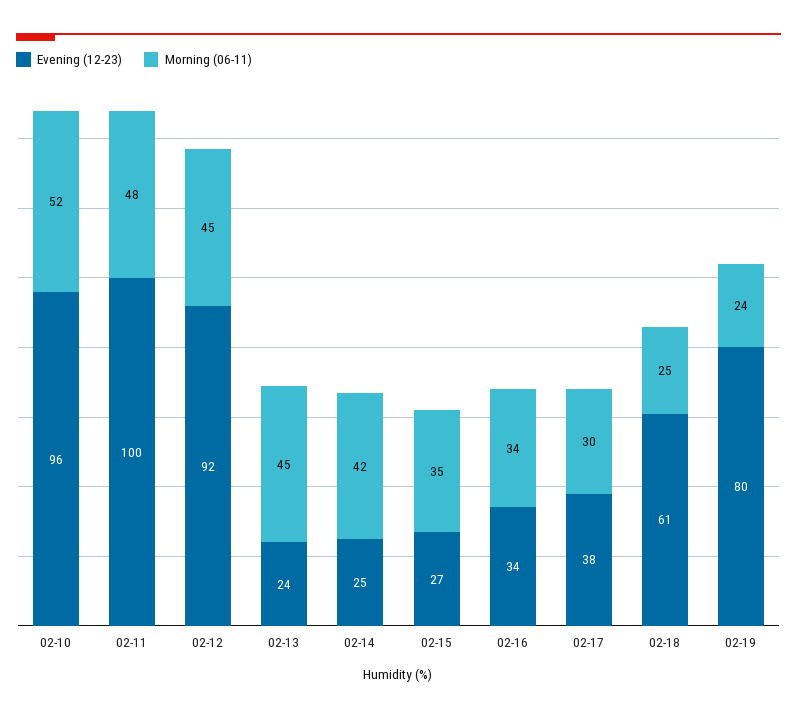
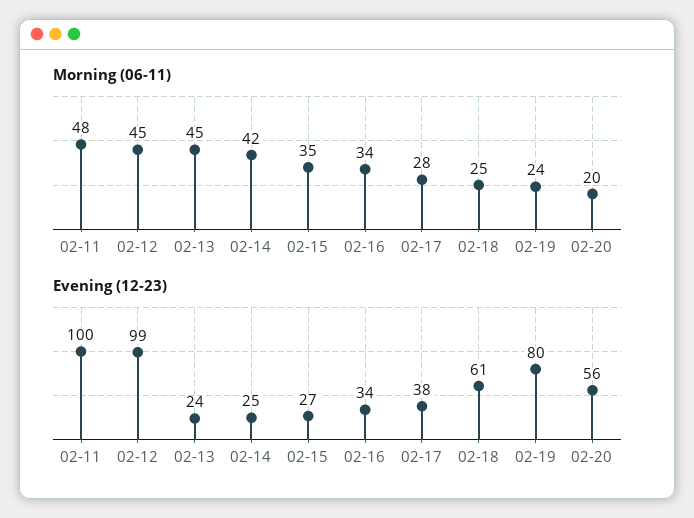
Evening (12-23), 02-10: 96 -> none
Morning (06-11), 02-10: 52 -> none
Evening (12-23), 02-12: 92 -> 99
Morning (06-11), 02-17: 30 -> 28
Morning (06-11), 02-20: none -> 20
Evening (12-23), 02-20: none -> 56

